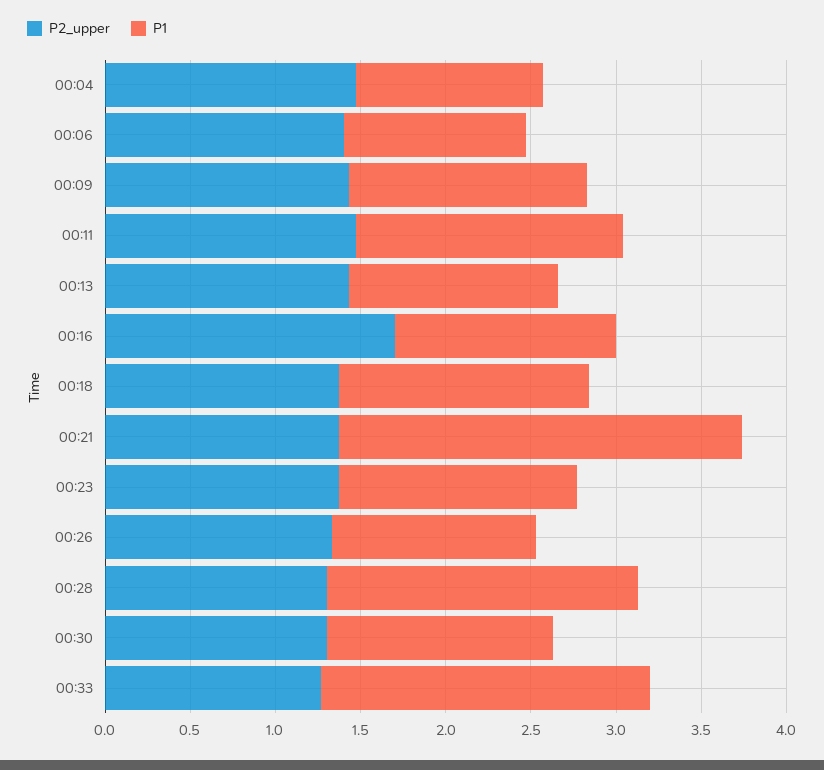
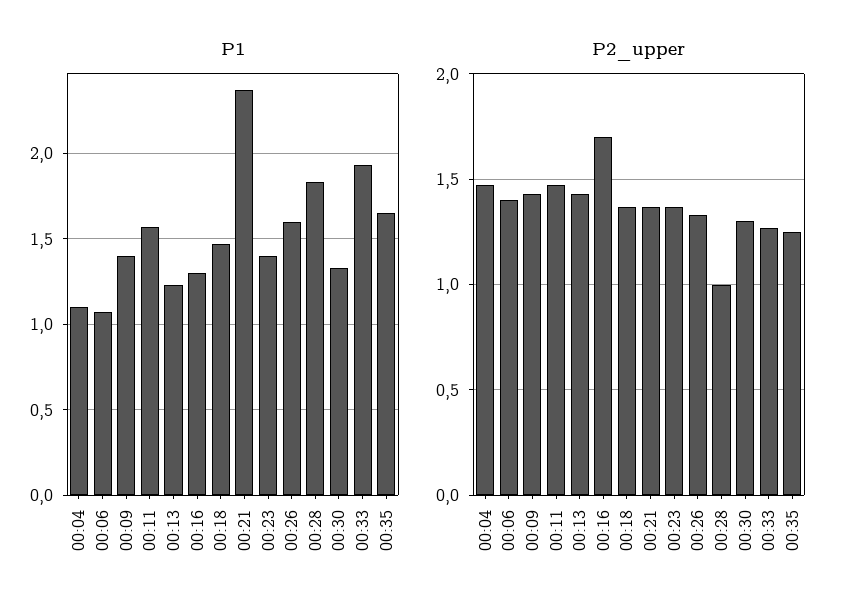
P1, 00:26: 1.2 -> 1.6
P2_upper, 00:28: 1.3 -> 1
P1, 00:35: none -> 1.65
P2_upper, 00:35: none -> 1.25

